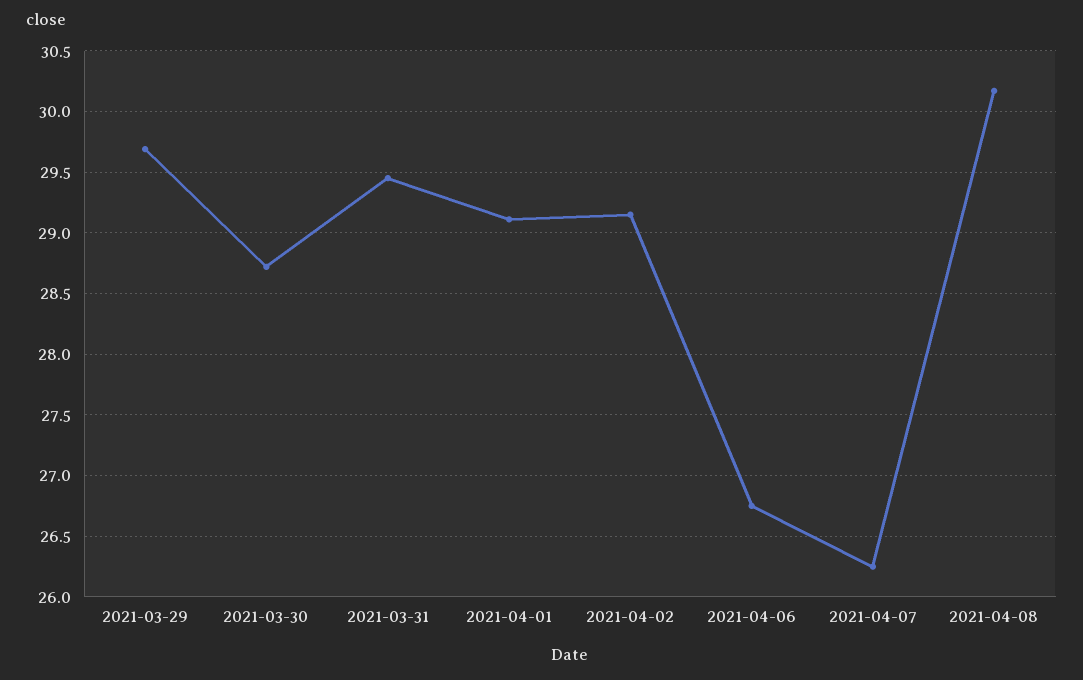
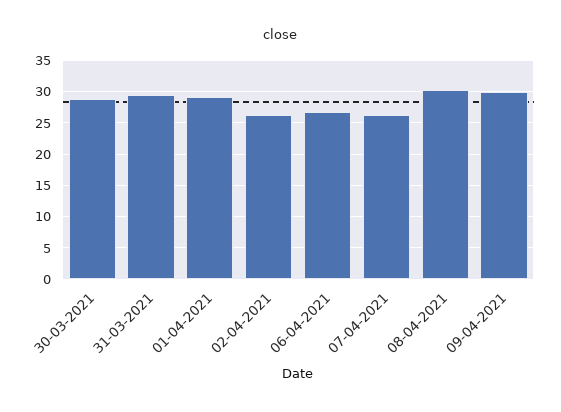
2021-03-29: 29.7 -> none
2021-04-02: 29.15 -> 26
09-04-2021: none -> 30

